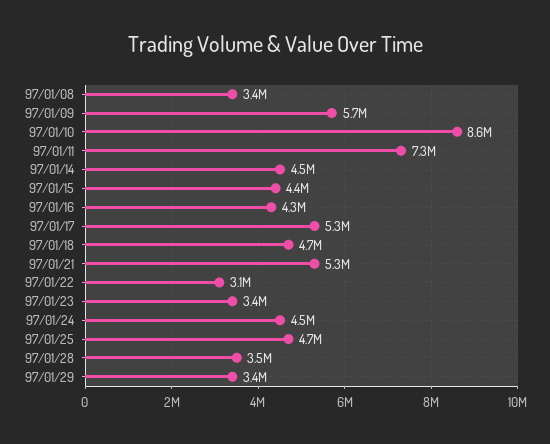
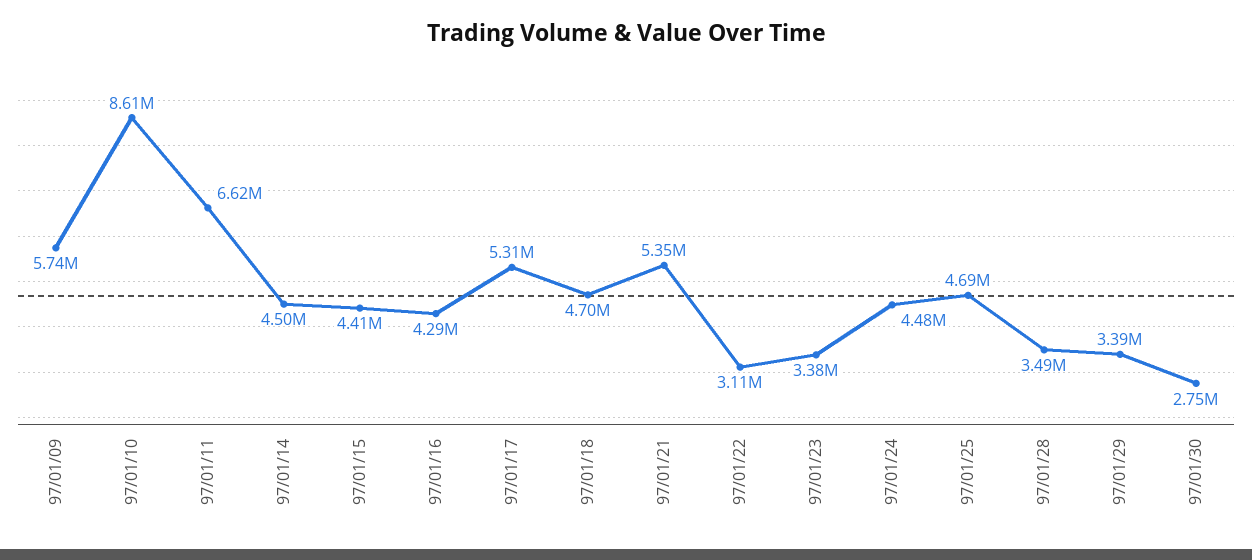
97/01/08: 3400000 -> none
97/01/11: 7300000 -> 6620000
97/01/30: none -> 2750000

